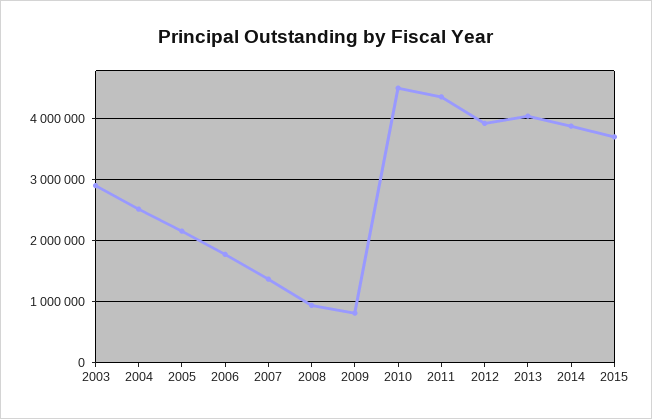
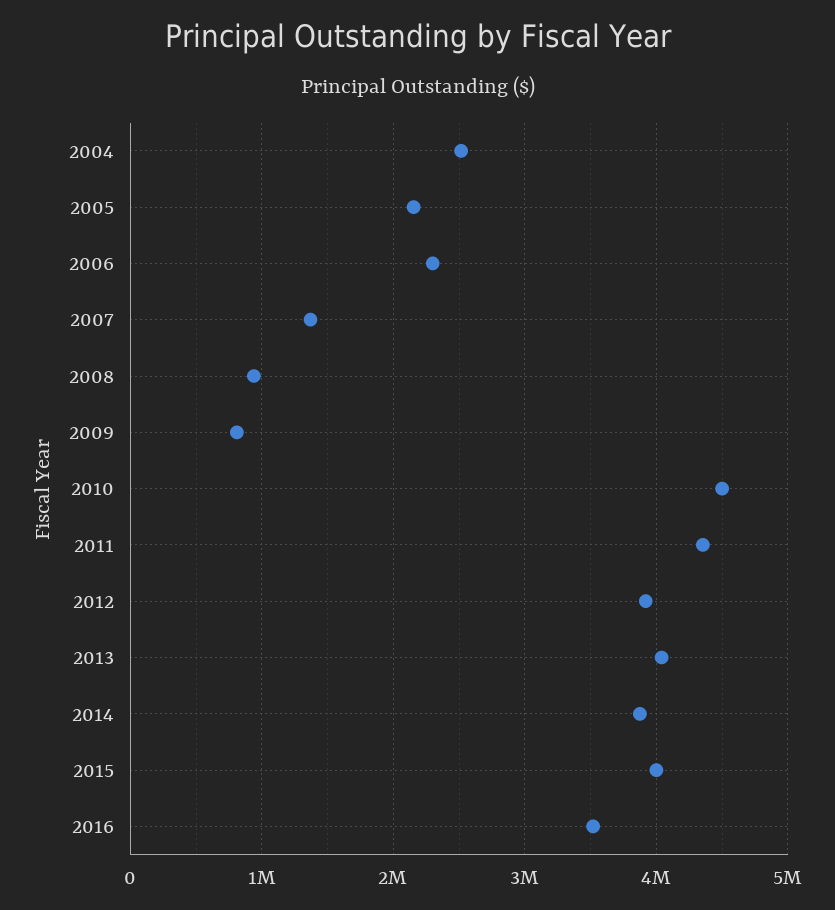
2003: 2900000 -> none
2006: 1800000 -> 2300000
2015: 3700000 -> 4000000
2016: none -> 3500000

